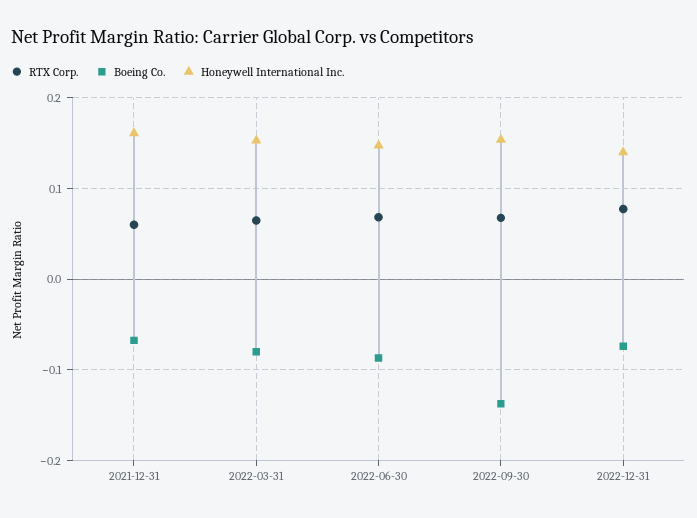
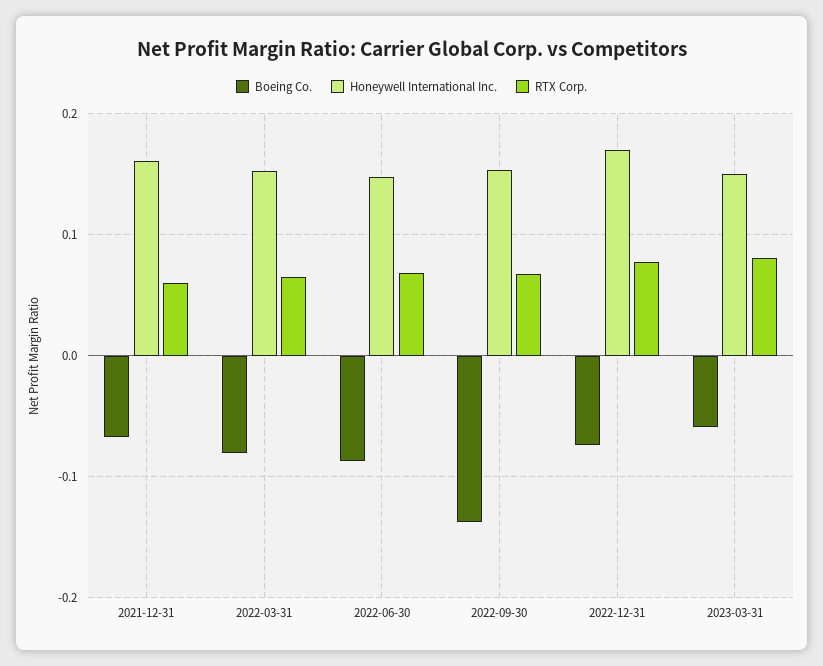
Honeywell International Inc., 2022-12-31: 0.14 -> 0.17
Boeing Co., 2023-03-31: none -> -0.06
Honeywell International Inc., 2023-03-31: none -> 0.15
RTX Corp., 2023-03-31: none -> 0.08

